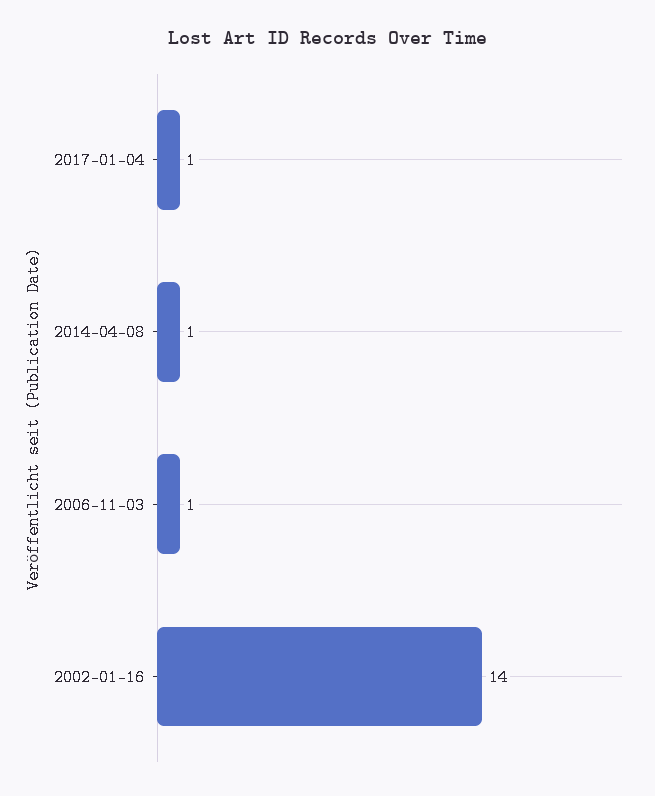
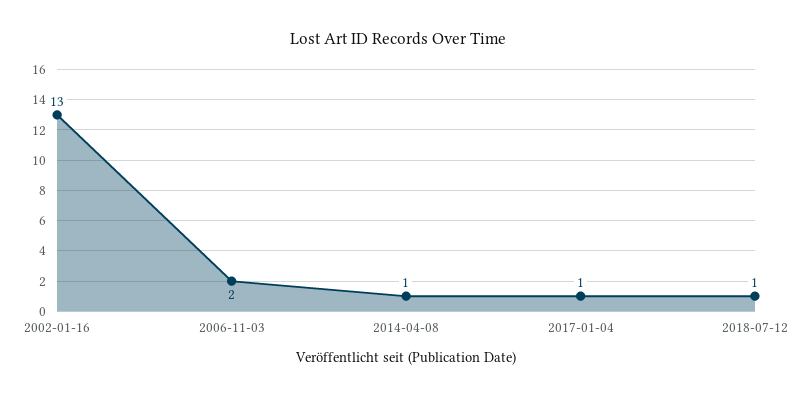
2006-11-03: 1 -> 2
2002-01-16: 14 -> 13
2018-07-12: none -> 1

